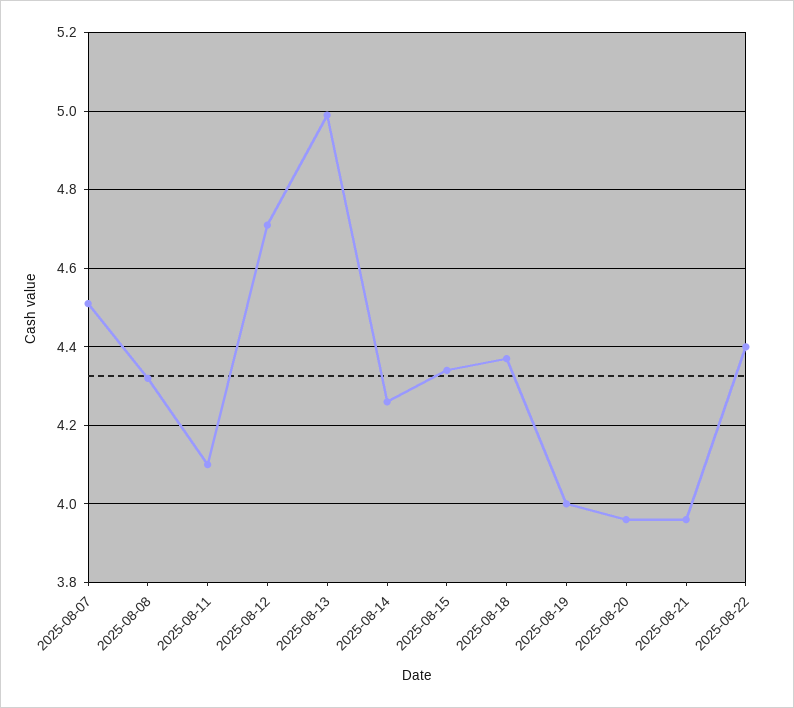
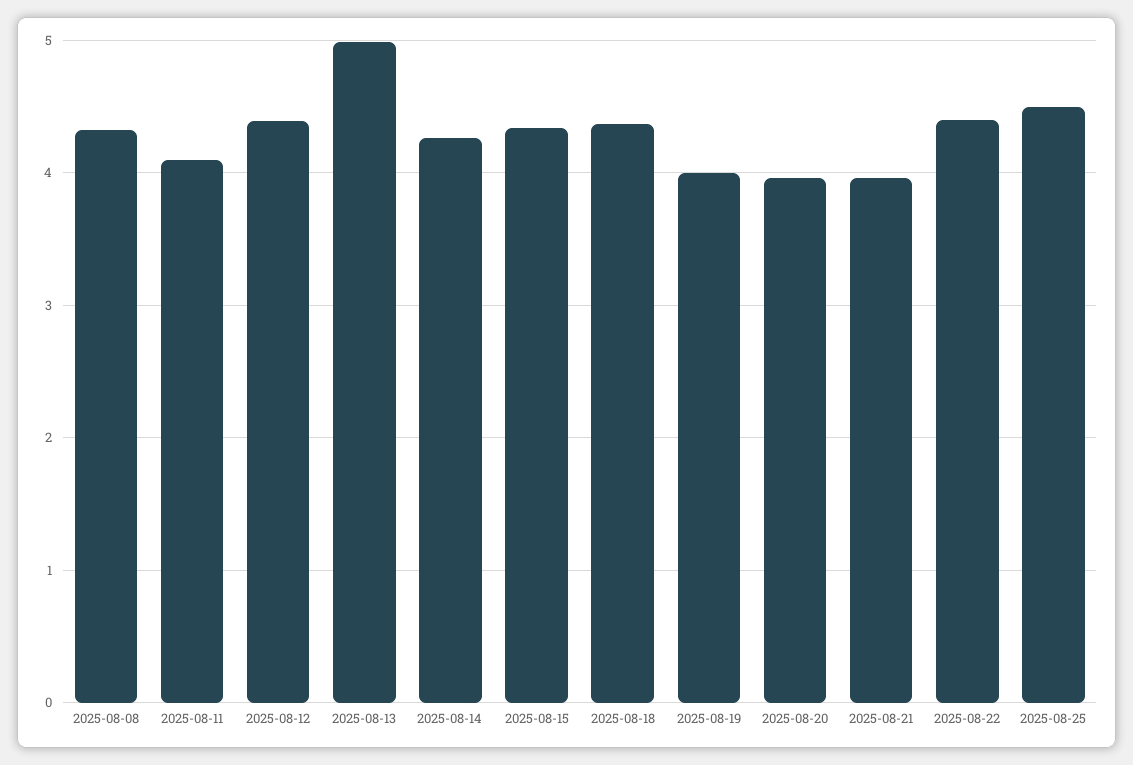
2025-08-07: 4.5 -> none
2025-08-12: 4.7 -> 4.4
2025-08-25: none -> 4.5

